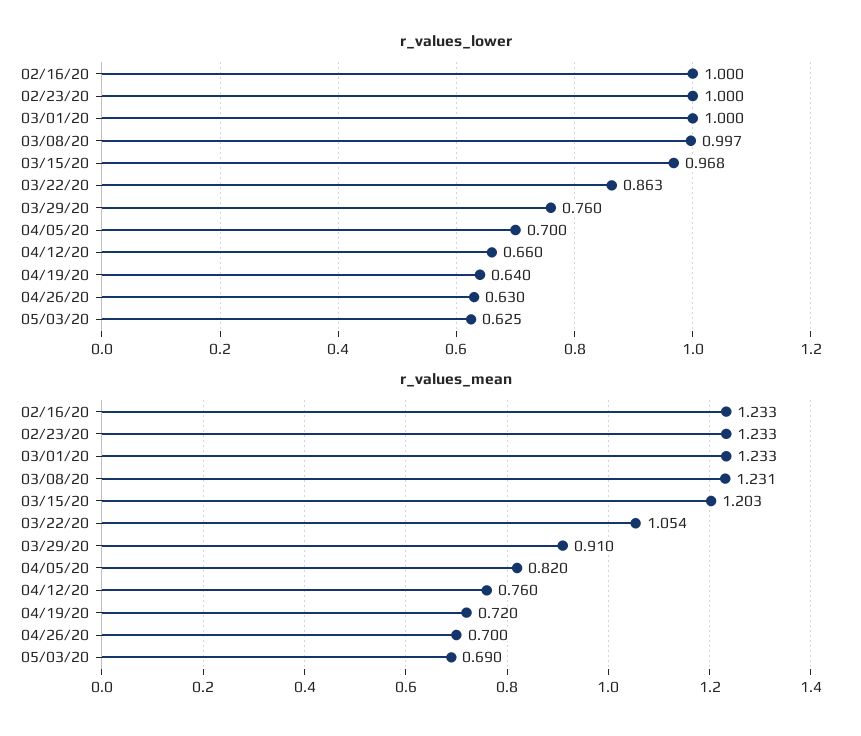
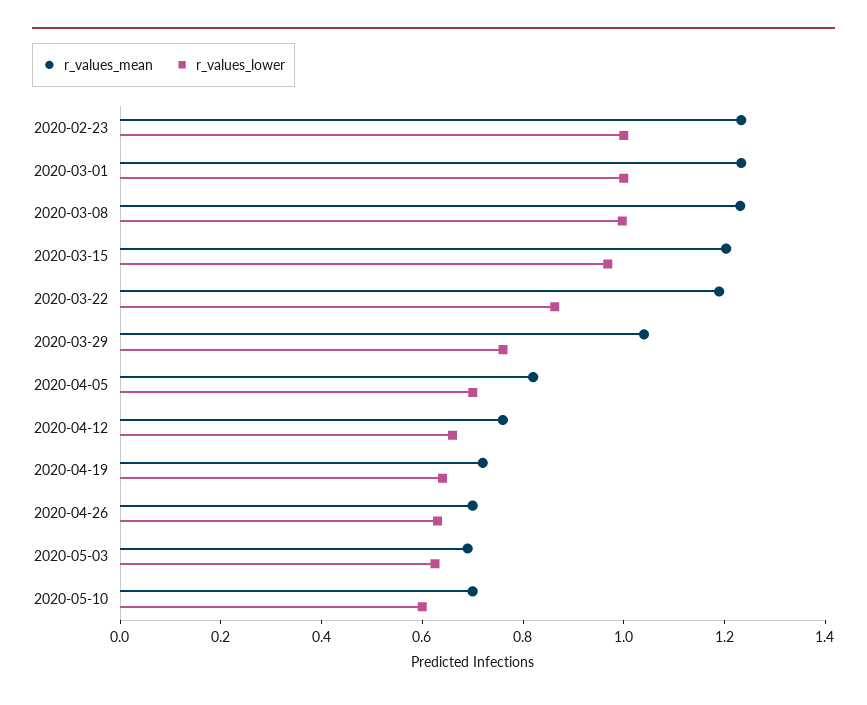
r_values_lower, 02/16/20: 1 -> none
r_values_mean, 02/16/20: 1.233 -> none
r_values_mean, 03/22/20: 1.054 -> 1.2
r_values_mean, 03/29/20: 0.91 -> 1.05
r_values_mean, 2020-05-10: none -> 0.7
r_values_lower, 2020-05-10: none -> 0.6

